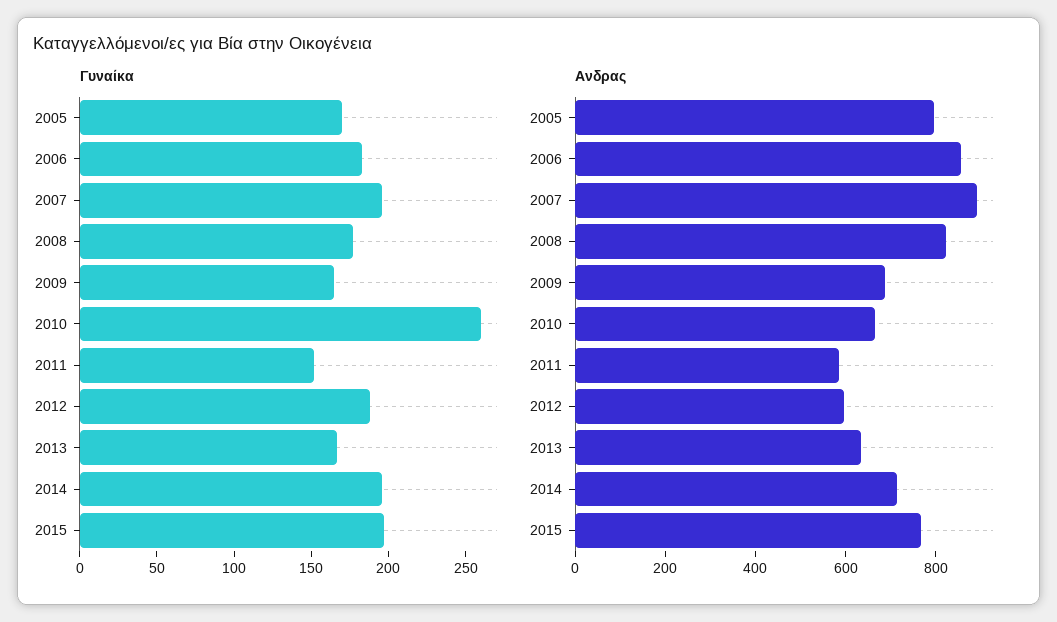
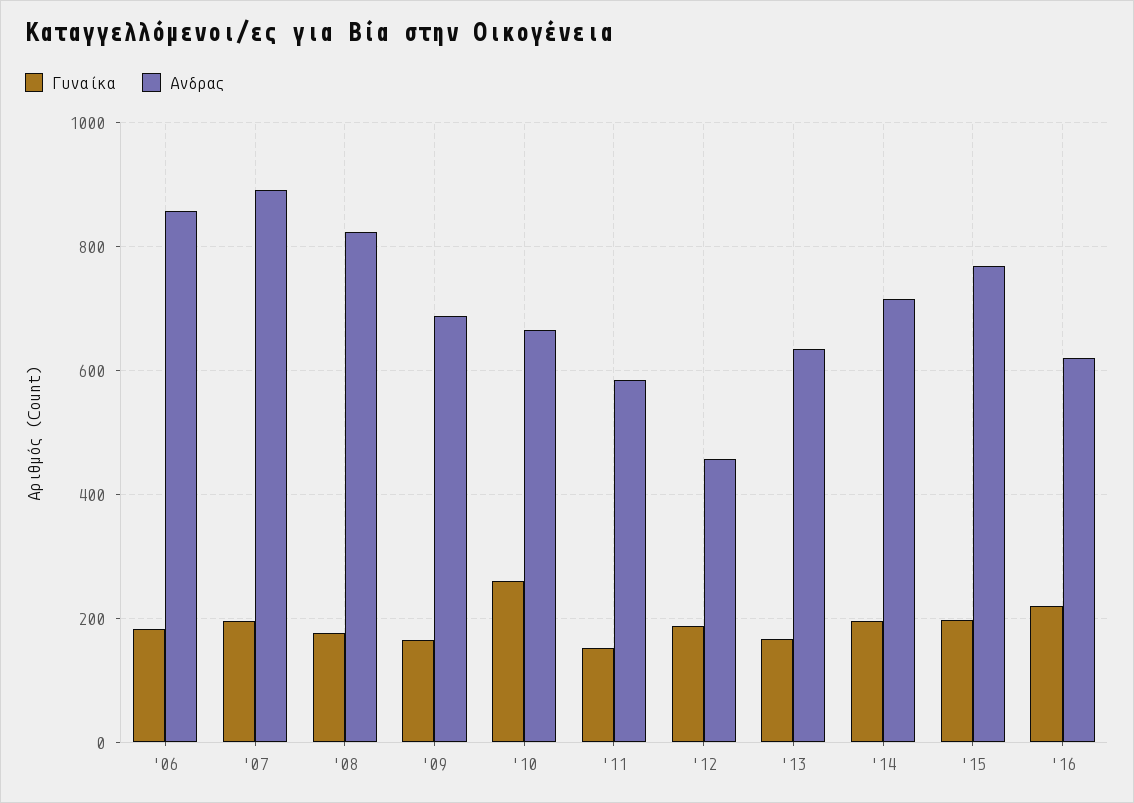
Γυναίκα, 2005: 170 -> none
Aνδρας, 2005: 800 -> none
Aνδρας, 2012: 600 -> 460
Γυναίκα, '16: none -> 220
Aνδρας, '16: none -> 620

